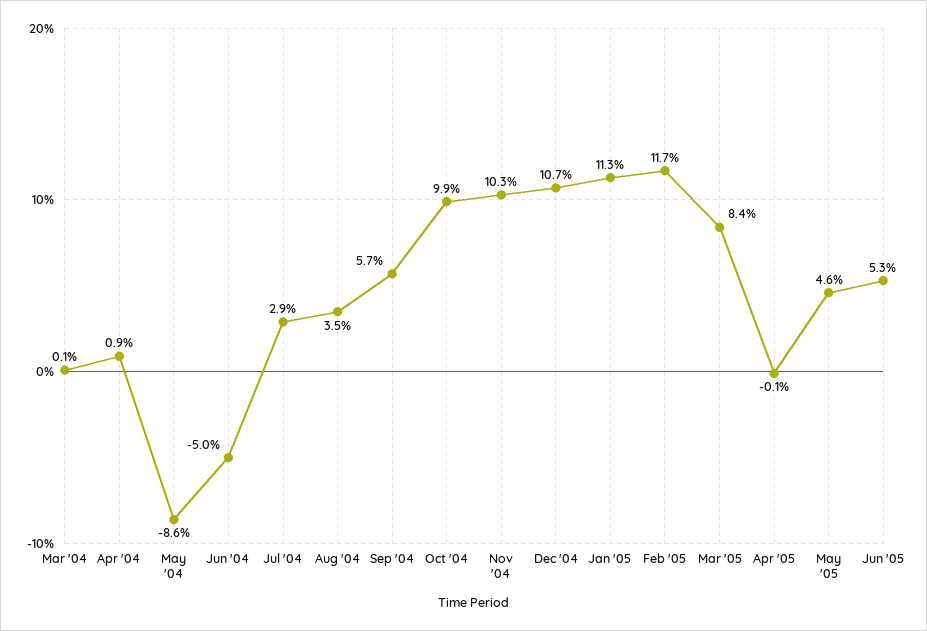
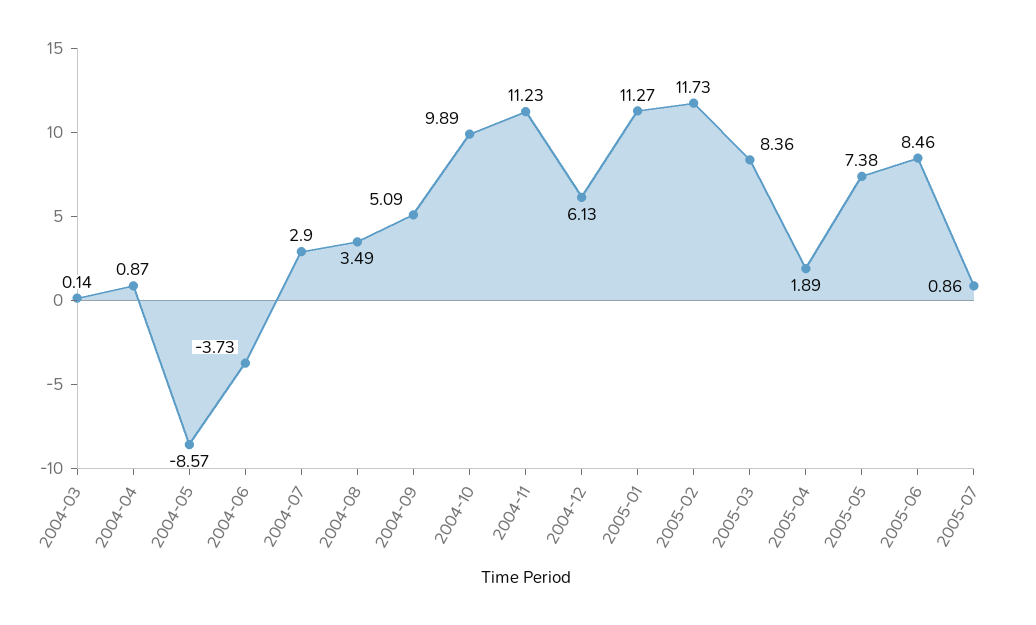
Jun '04: -5 -> -3.73
Sep '04: 5.7 -> 5.09
Nov '04: 10.3 -> 11.23
Dec '04: 10.7 -> 6.13
Apr '05: -0.1 -> 1.89
May '05: 4.6 -> 7.38
Jun '05: 5.3 -> 8.46
2005-07: none -> 0.86

